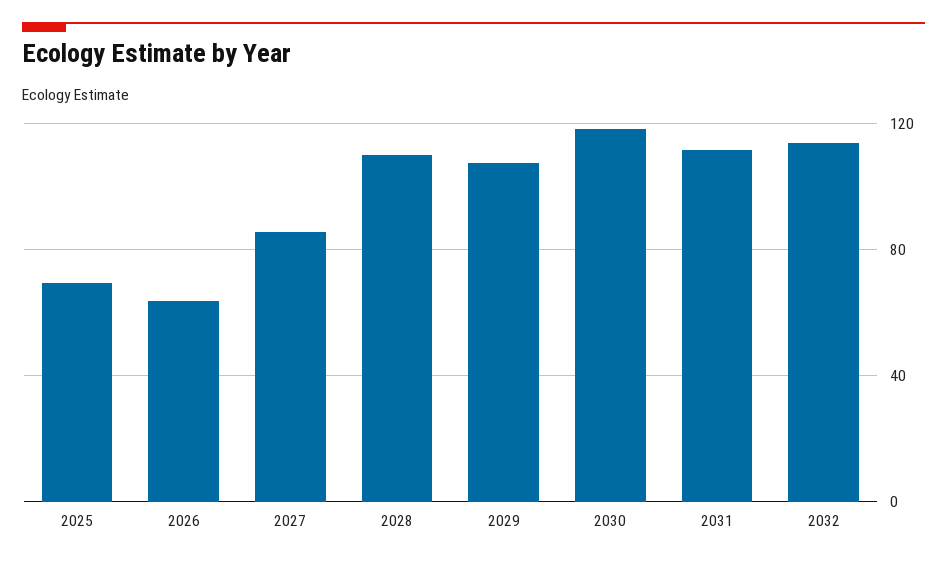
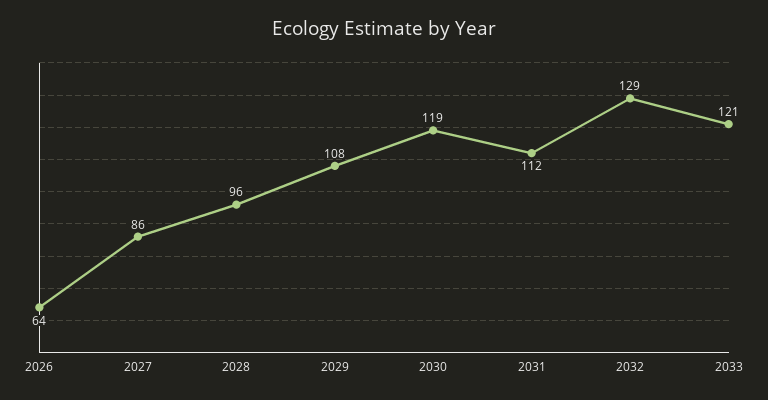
2025: 70 -> none
2028: 110 -> 96
2032: 115 -> 129
2033: none -> 121

